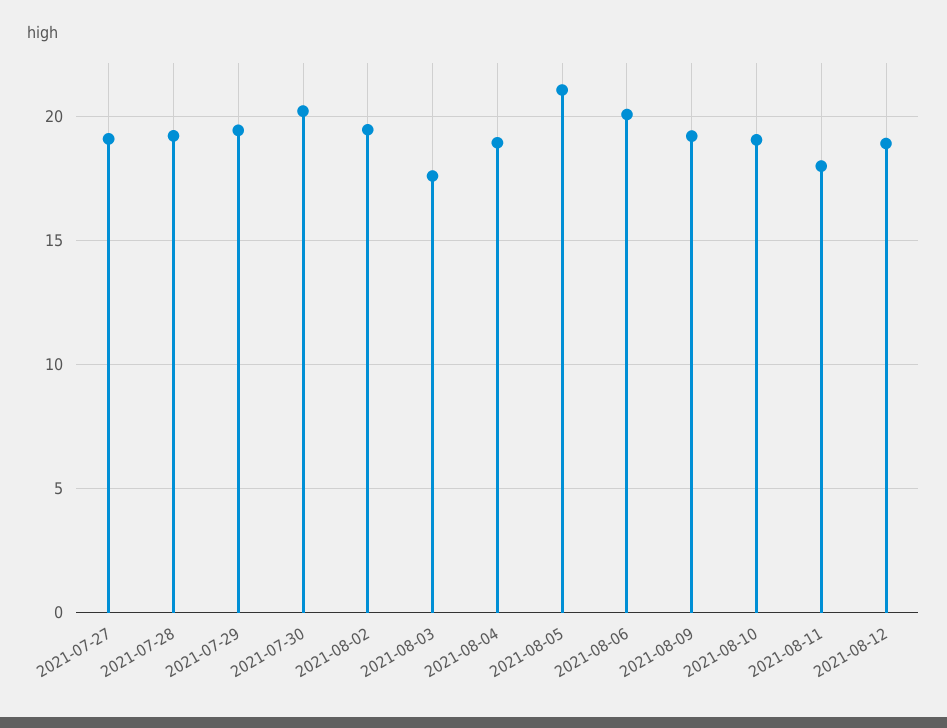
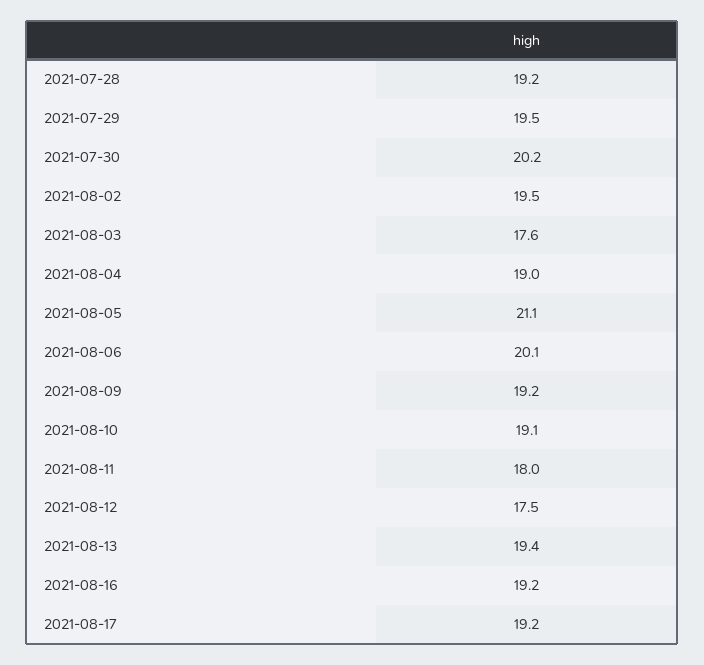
2021-07-27: 19 -> none
2021-08-12: 19 -> 17.5
2021-08-13: none -> 19.4
2021-08-16: none -> 19.2
2021-08-17: none -> 19.2

